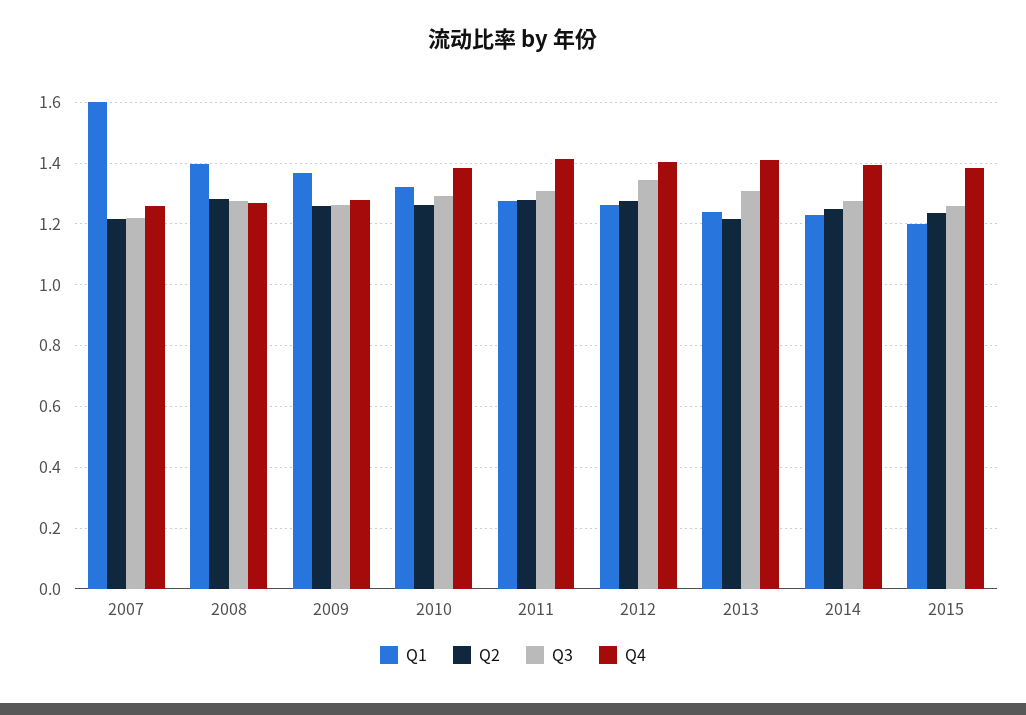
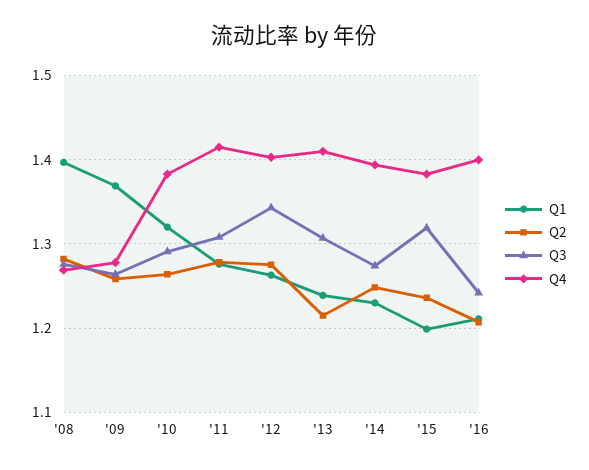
Q1, 2007: 1.6 -> none
Q2, 2007: 1.22 -> none
Q3, 2007: 1.22 -> none
Q4, 2007: 1.26 -> none
Q3, 2015: 1.26 -> 1.32
Q1, '16: none -> 1.21
Q2, '16: none -> 1.21
Q3, '16: none -> 1.24
Q4, '16: none -> 1.4

